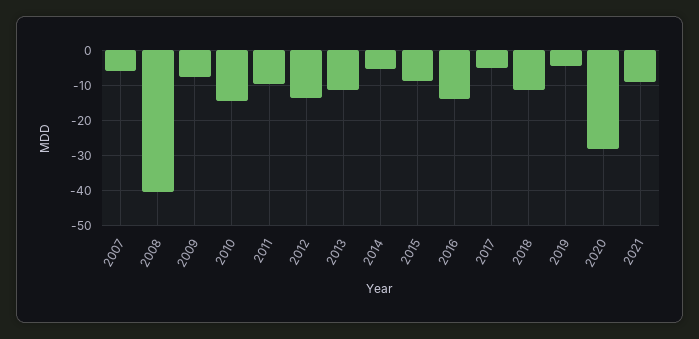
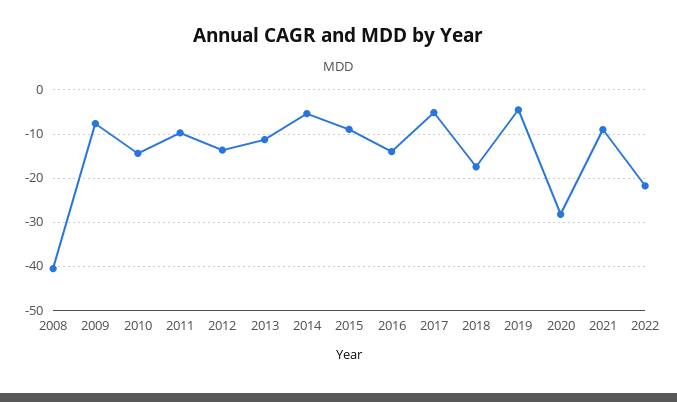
2007: -6 -> none
2018: -12 -> -18
2022: none -> -22

